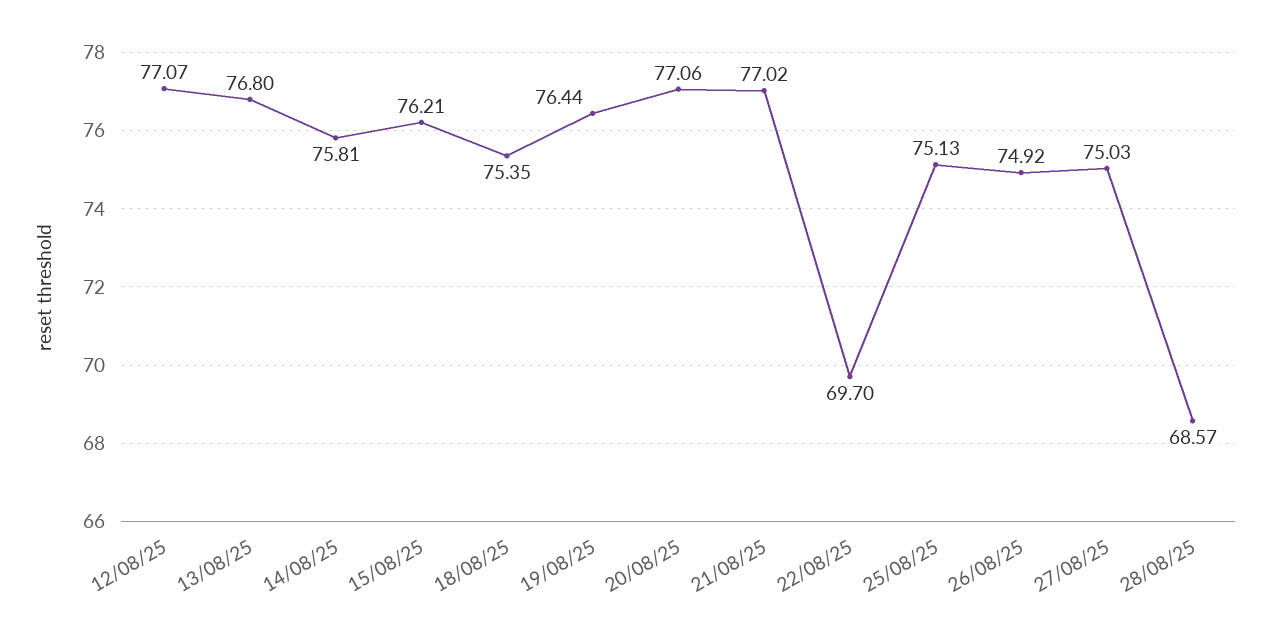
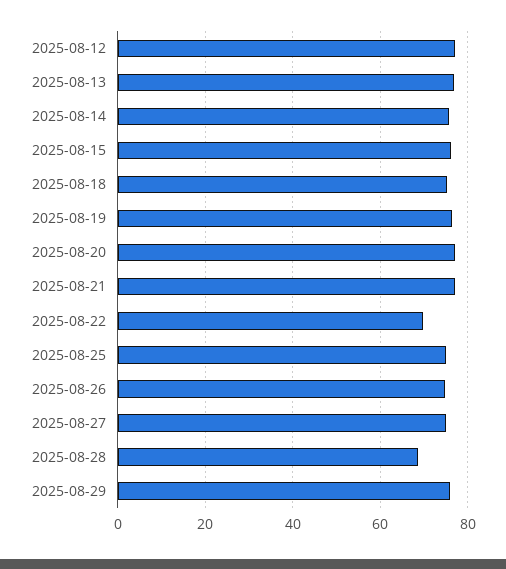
2025-08-29: none -> 76

